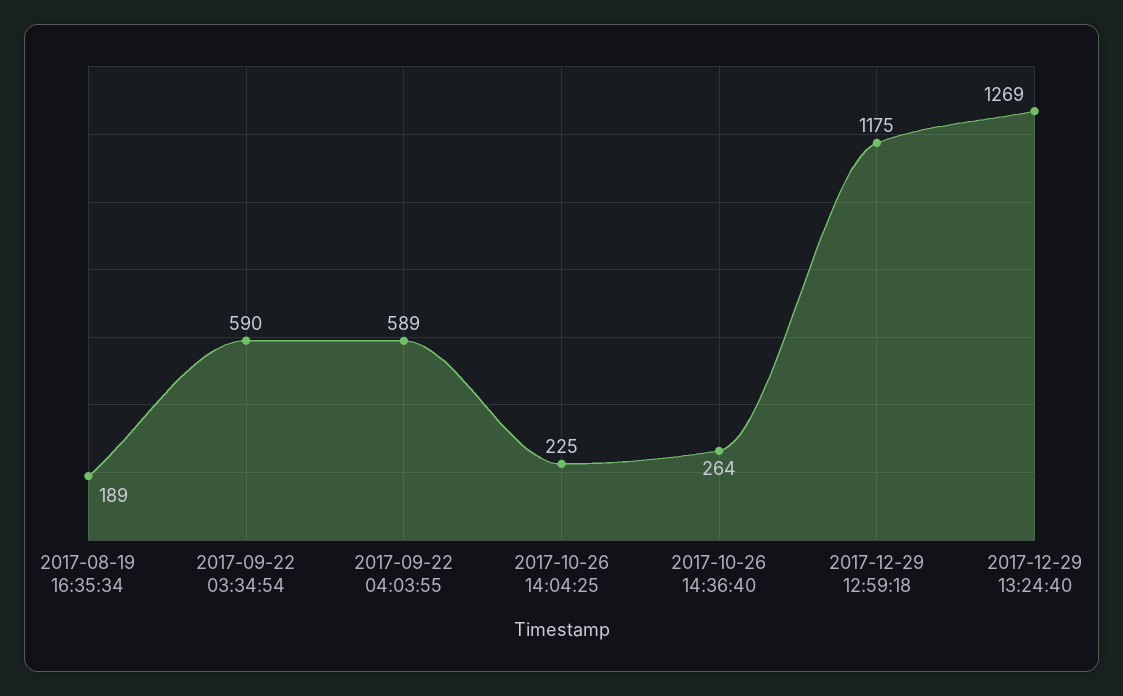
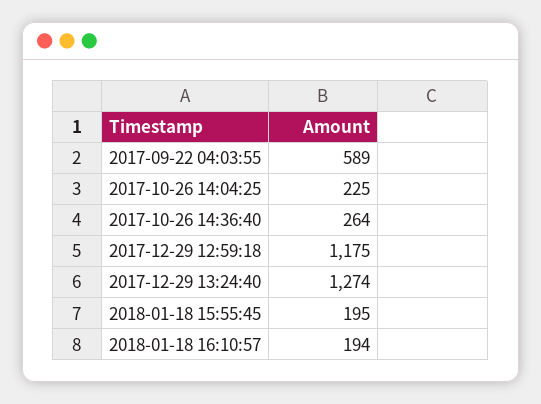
2017-08-19 16:35:34: 189 -> none
2017-09-22 03:34:54: 590 -> none
2017-12-29 13:24:40: 1269 -> 1274
2018-01-18 15:55:45: none -> 195
2018-01-18 16:10:57: none -> 194

